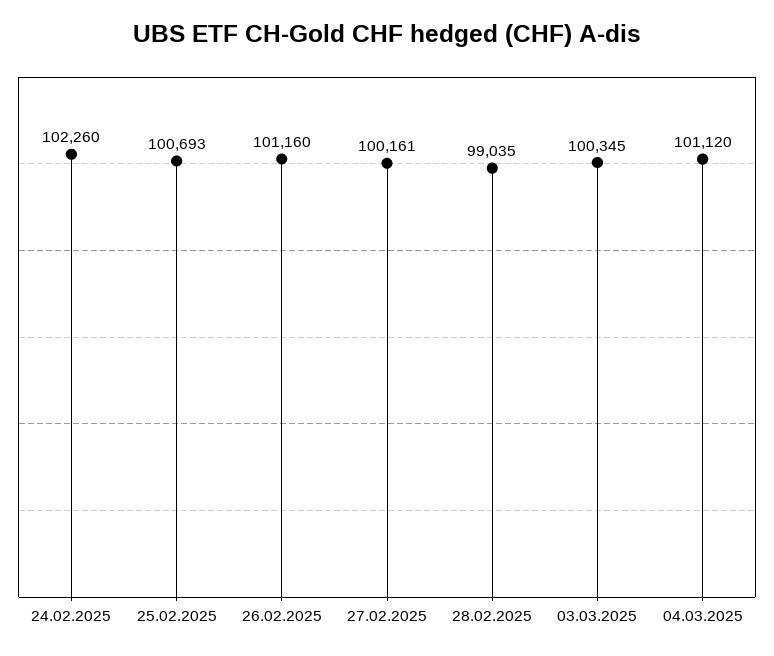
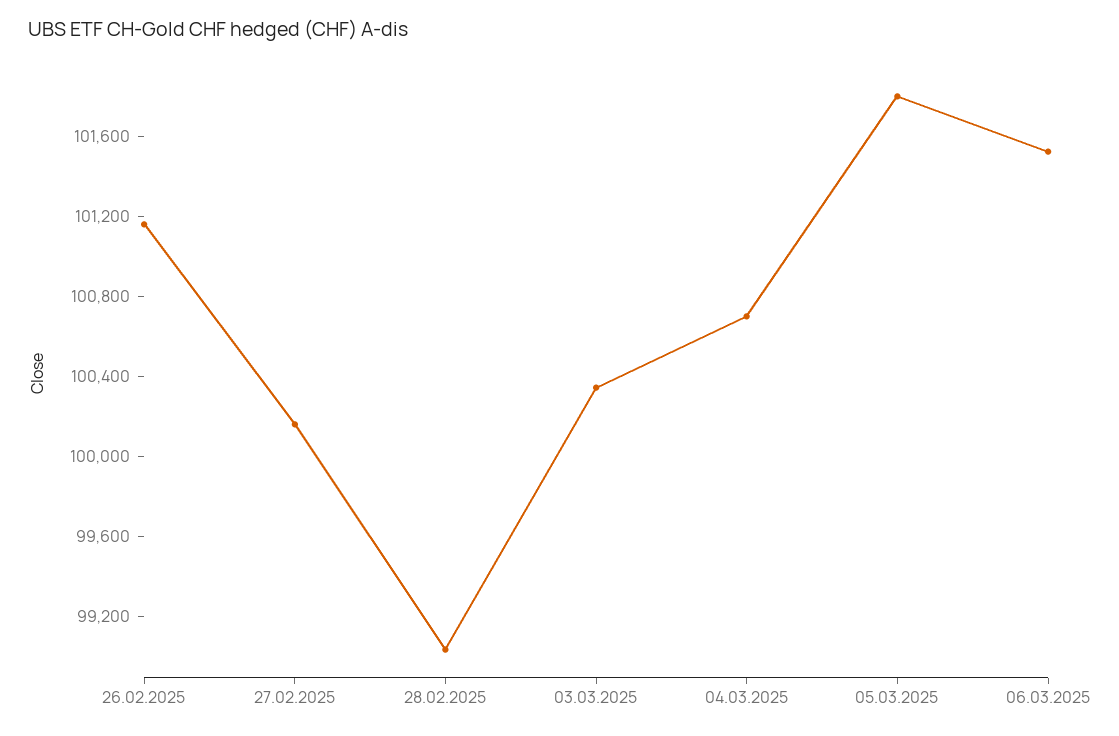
24.02.2025: 102260 -> none
25.02.2025: 100693 -> none
04.03.2025: 101120 -> 100700
05.03.2025: none -> 101800
06.03.2025: none -> 101500

